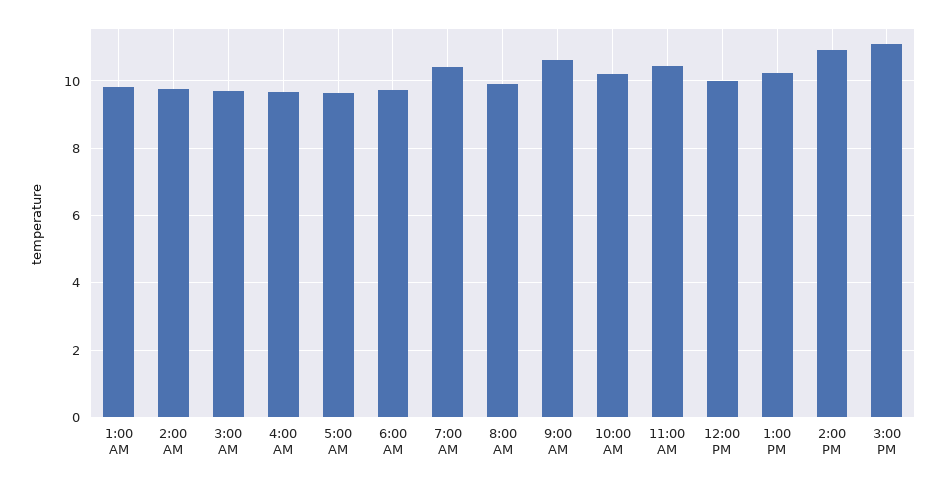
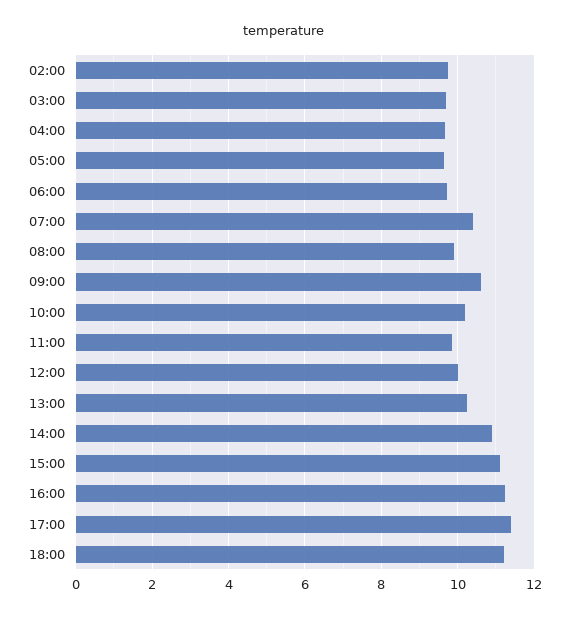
1:00 AM: 9.8 -> none
11:00 AM: 10.4 -> 9.8
16:00: none -> 11.2
17:00: none -> 11.4
18:00: none -> 11.2

